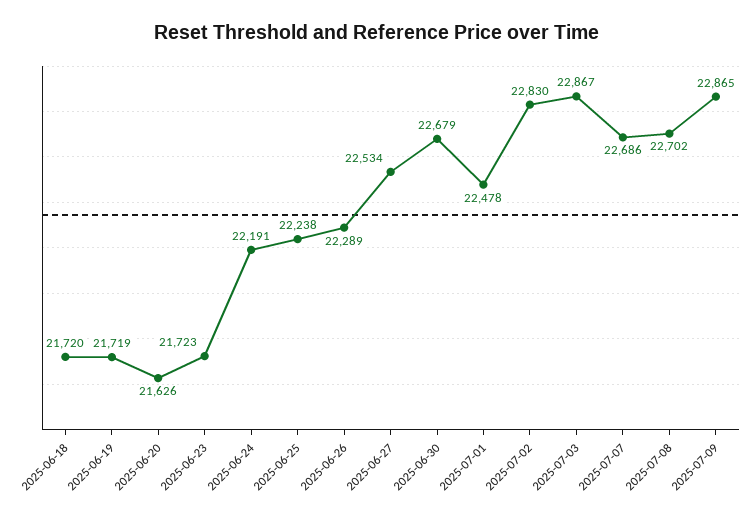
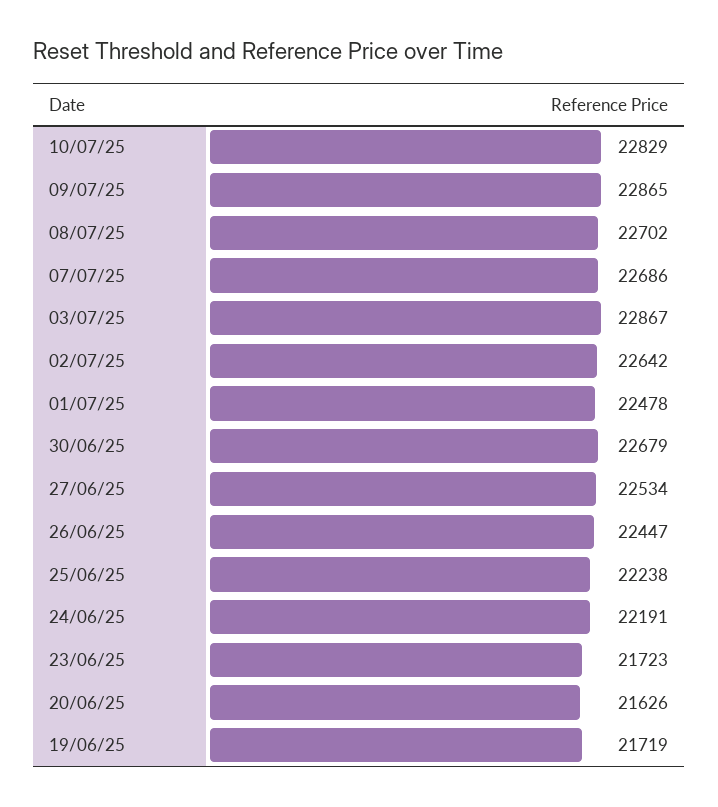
2025-06-18: 21720 -> none
2025-06-26: 22289 -> 22447
2025-07-02: 22830 -> 22642
10/07/25: none -> 22829

